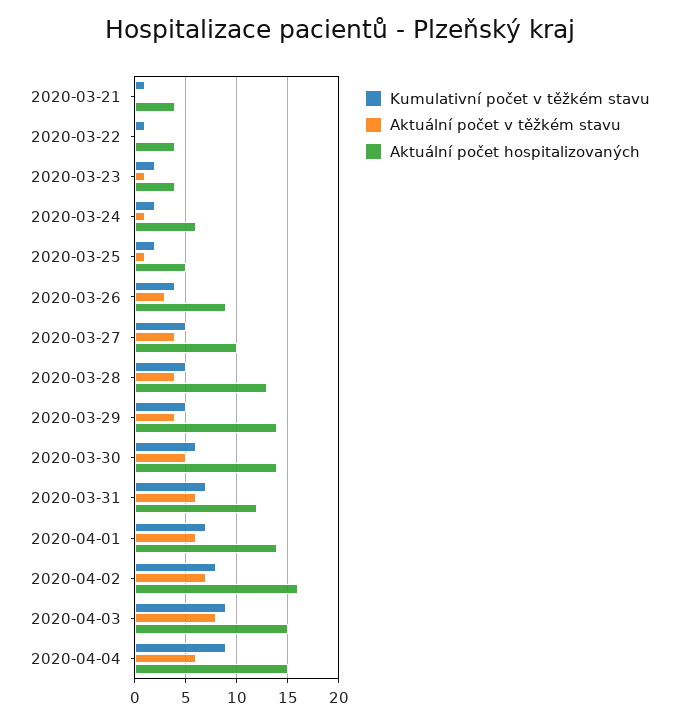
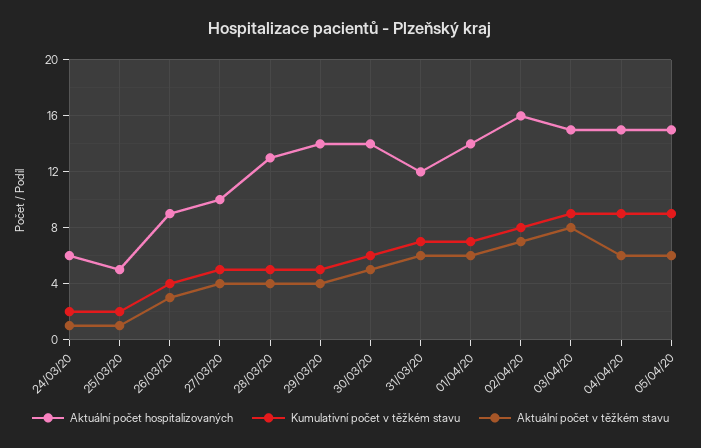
Kumulativní počet v těžkém stavu, 2020-03-21: 1 -> none
Aktuální počet v těžkém stavu, 2020-03-21: 0 -> none
Aktuální počet hospitalizovaných, 2020-03-21: 4 -> none
Kumulativní počet v těžkém stavu, 2020-03-22: 1 -> none
Aktuální počet v těžkém stavu, 2020-03-22: 0 -> none
Aktuální počet hospitalizovaných, 2020-03-22: 4 -> none
Kumulativní počet v těžkém stavu, 2020-03-23: 2 -> none
Aktuální počet v těžkém stavu, 2020-03-23: 1 -> none
Aktuální počet hospitalizovaných, 2020-03-23: 4 -> none
Aktuální počet hospitalizovaných, 05/04/20: none -> 15
Kumulativní počet v těžkém stavu, 05/04/20: none -> 9
Aktuální počet v těžkém stavu, 05/04/20: none -> 6

